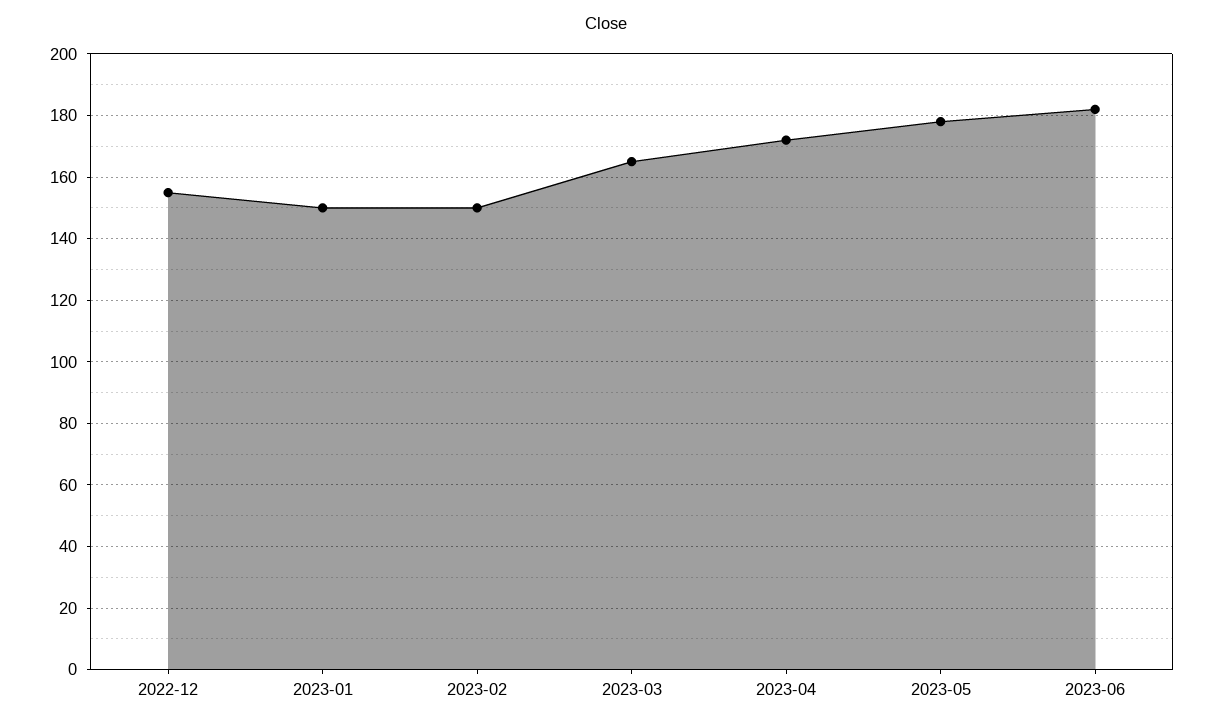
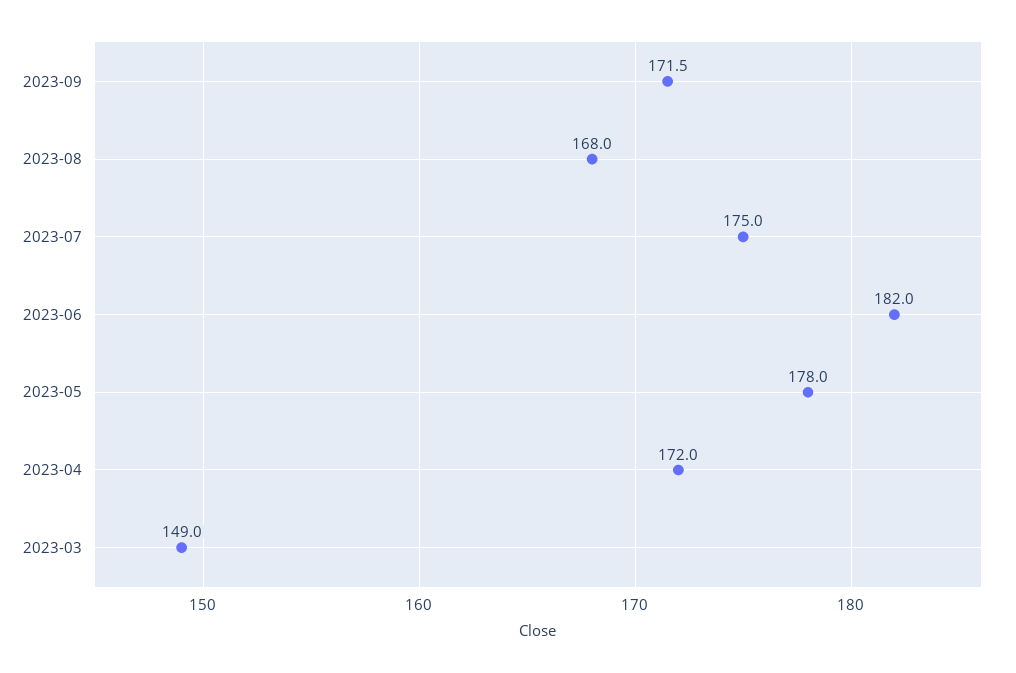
2022-12: 155 -> none
2023-01: 150 -> none
2023-02: 150 -> none
2023-03: 165 -> 149
2023-09: none -> 171.5
2023-08: none -> 168
2023-07: none -> 175

